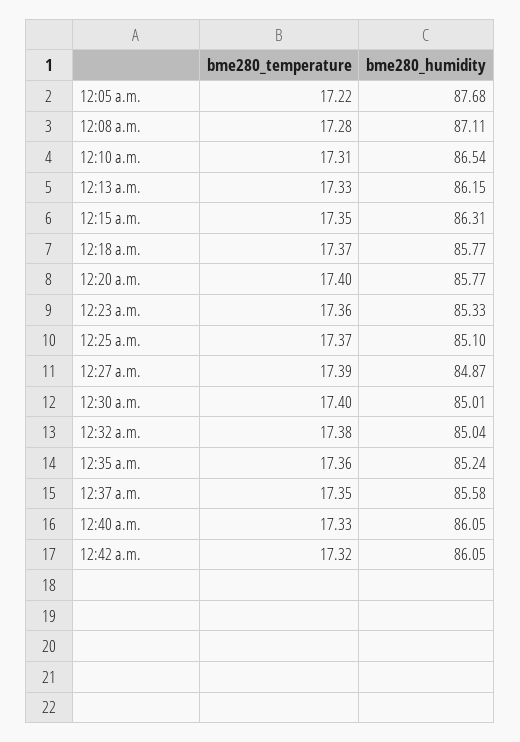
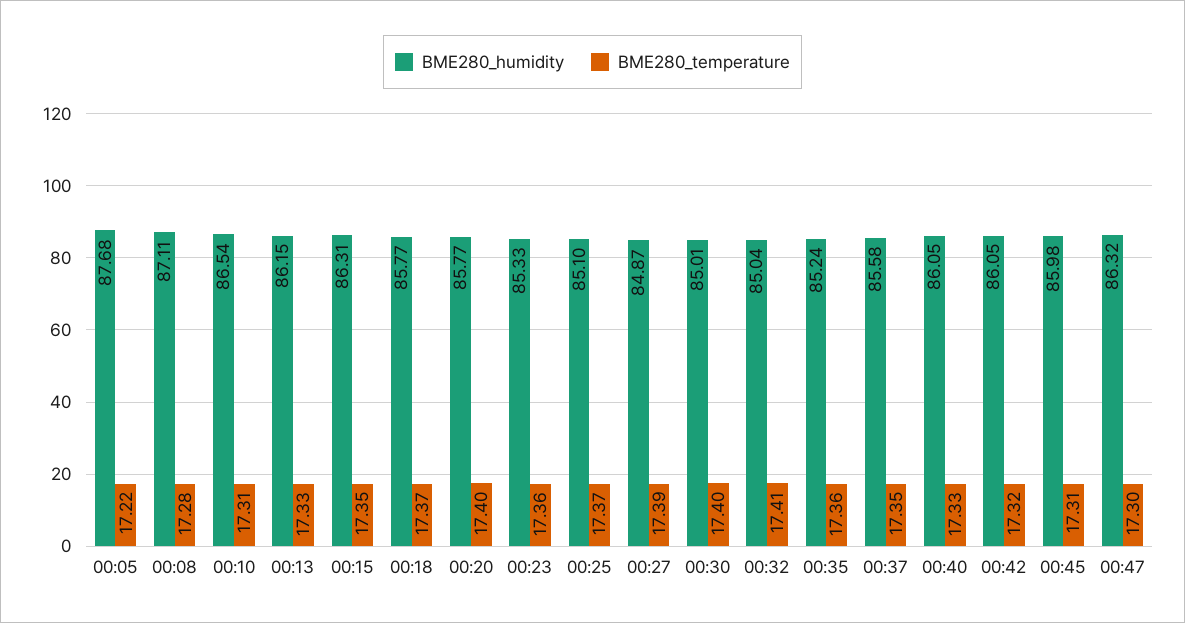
bme280_temperature, 12:32 a.m.: 17.38 -> 17.41
bme280_humidity, 00:45: none -> 85.98
bme280_temperature, 00:45: none -> 17.31
bme280_humidity, 00:47: none -> 86.32
bme280_temperature, 00:47: none -> 17.3

